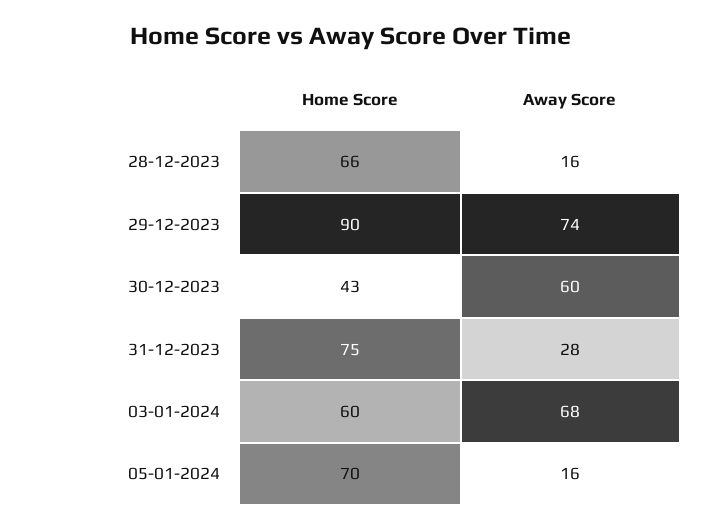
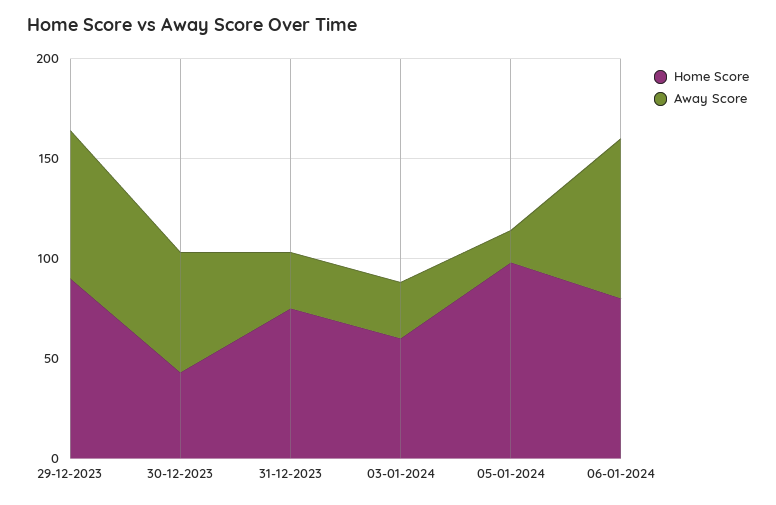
Home Score, 28-12-2023: 66 -> none
Away Score, 28-12-2023: 16 -> none
Away Score, 03-01-2024: 68 -> 30
Home Score, 05-01-2024: 70 -> 100
Home Score, 06-01-2024: none -> 80
Away Score, 06-01-2024: none -> 80

